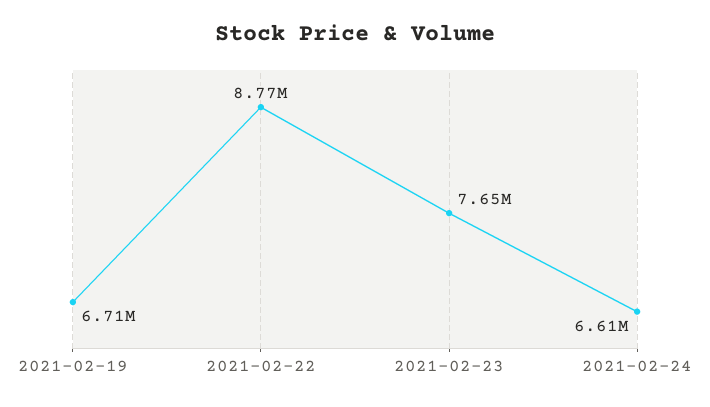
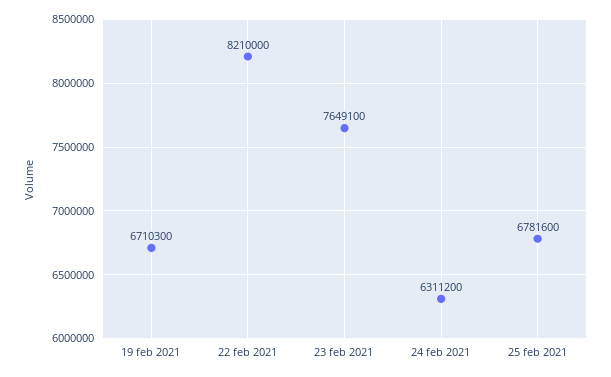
2021-02-22: 8770000 -> 8210000
2021-02-24: 6610000 -> 6311200
25 feb 2021: none -> 6781600

